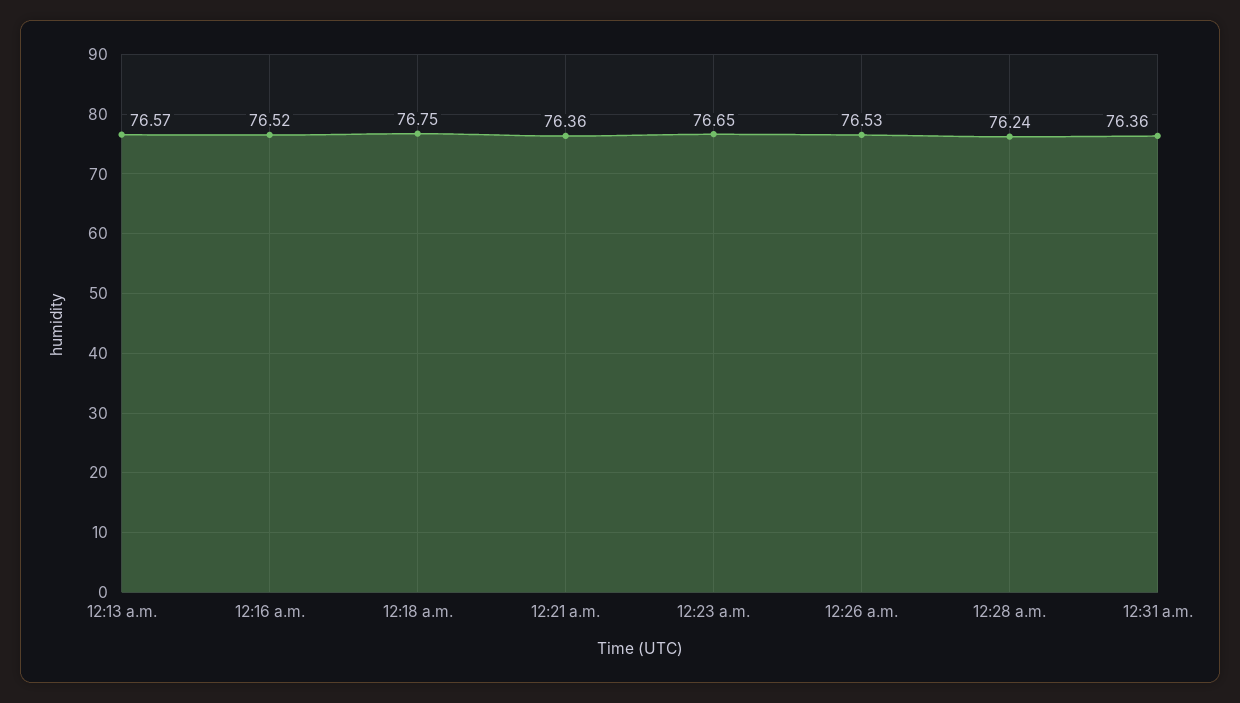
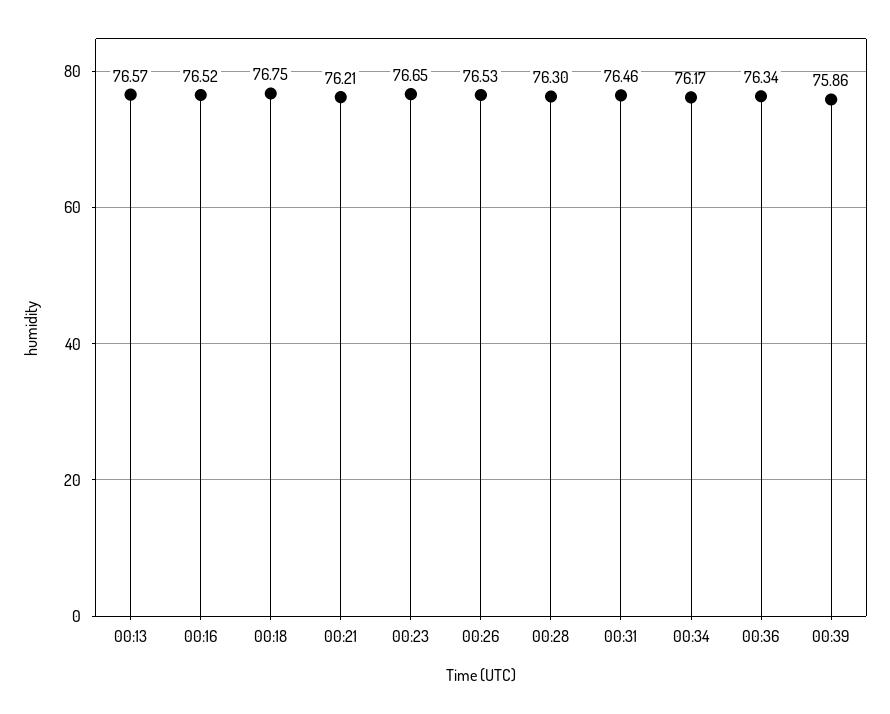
12:21 a.m.: 76.36 -> 76.21
12:28 a.m.: 76.24 -> 76.3
12:31 a.m.: 76.36 -> 76.46
00:34: none -> 76.17
00:36: none -> 76.34
00:39: none -> 75.86

